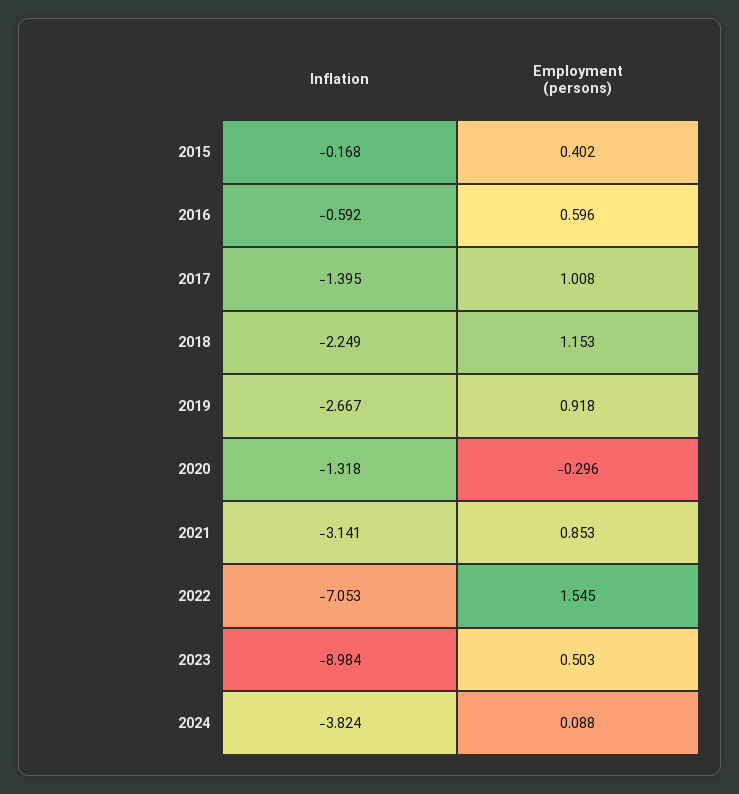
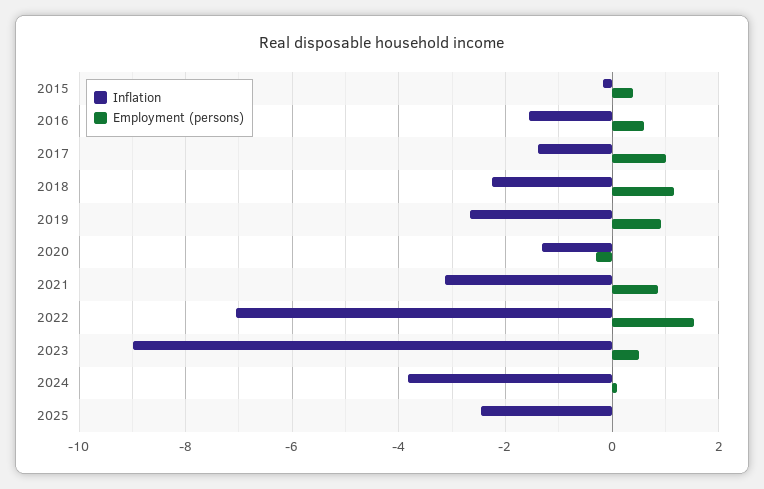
Inflation, 2016: -0.592 -> -1.6
Inflation, 2025: none -> -2.4
Employment (persons), 2025: none -> 0

